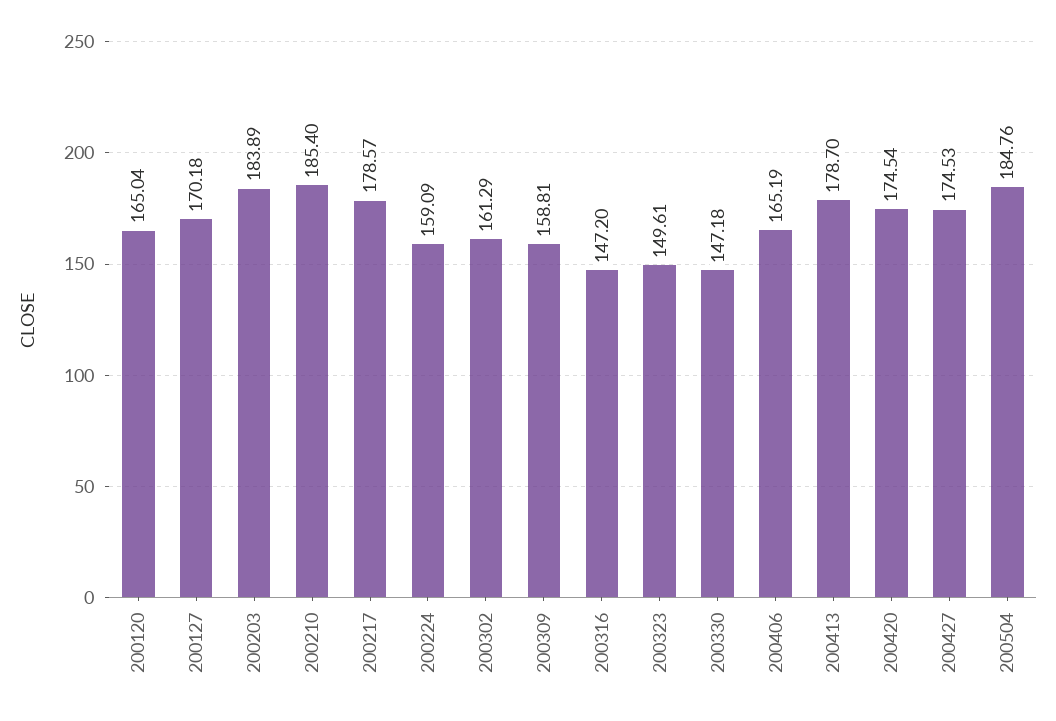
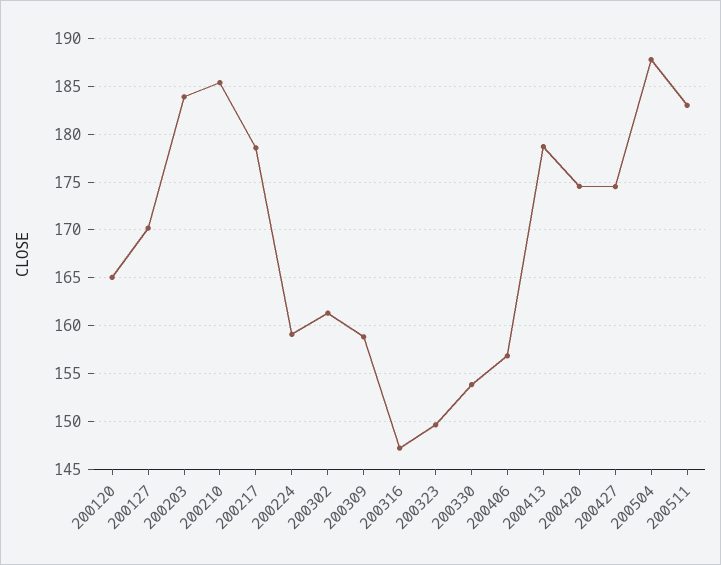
200330: 147.18 -> 154
200406: 165.19 -> 157
200504: 184.76 -> 188
200511: none -> 183

